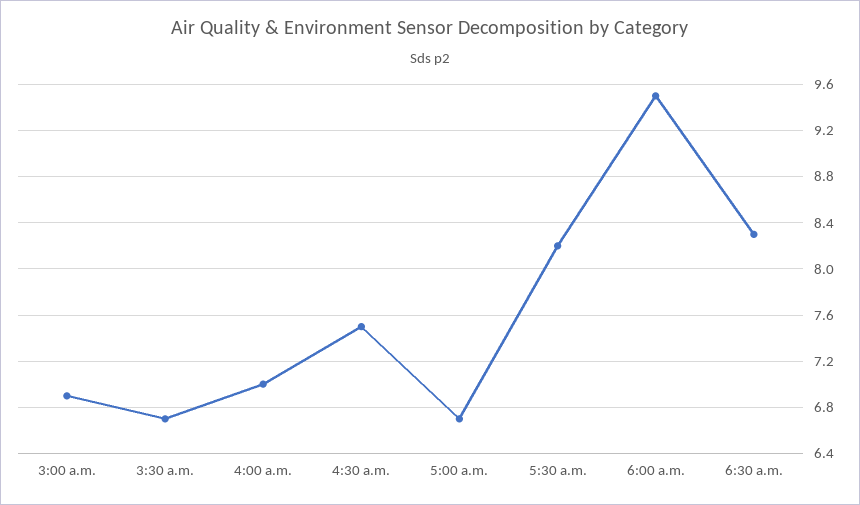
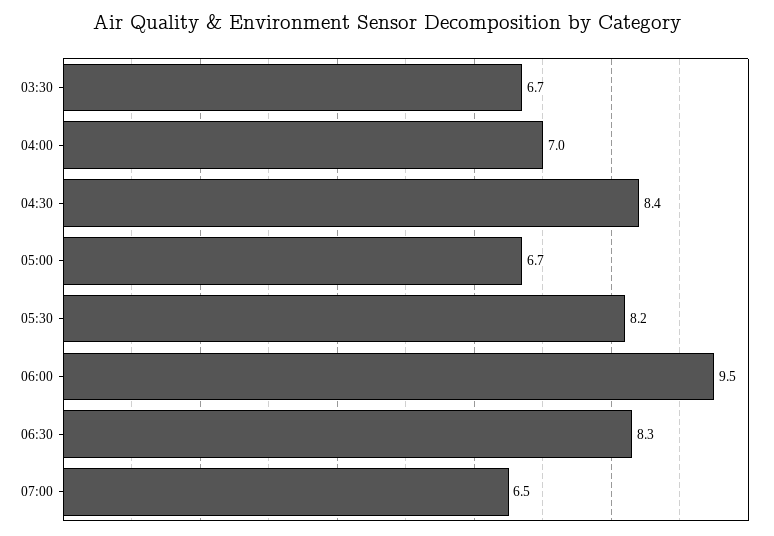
3:00 a.m.: 6.9 -> none
4:30 a.m.: 7.5 -> 8.4
07:00: none -> 6.5

